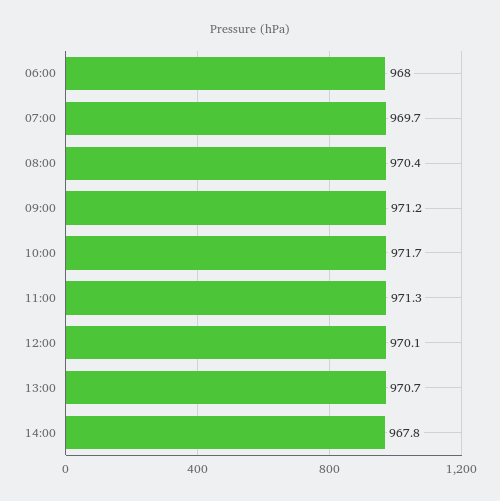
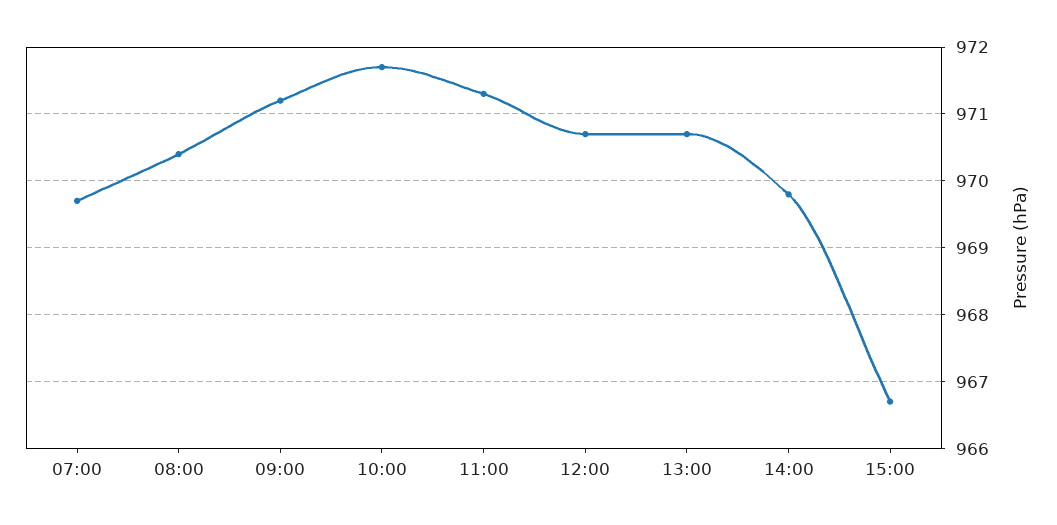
06:00: 968 -> none
12:00: 970.1 -> 970.7
14:00: 967.8 -> 969.8
15:00: none -> 966.7

